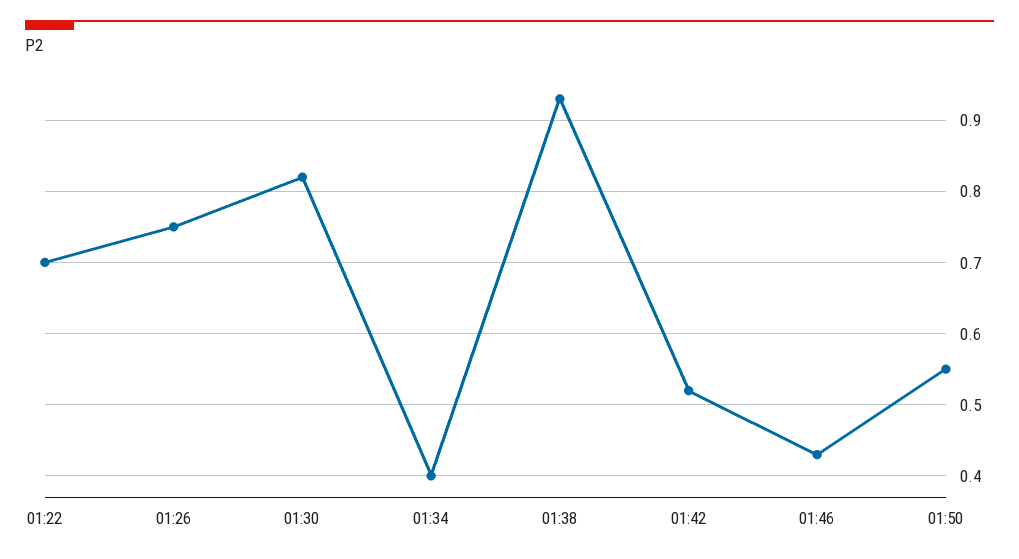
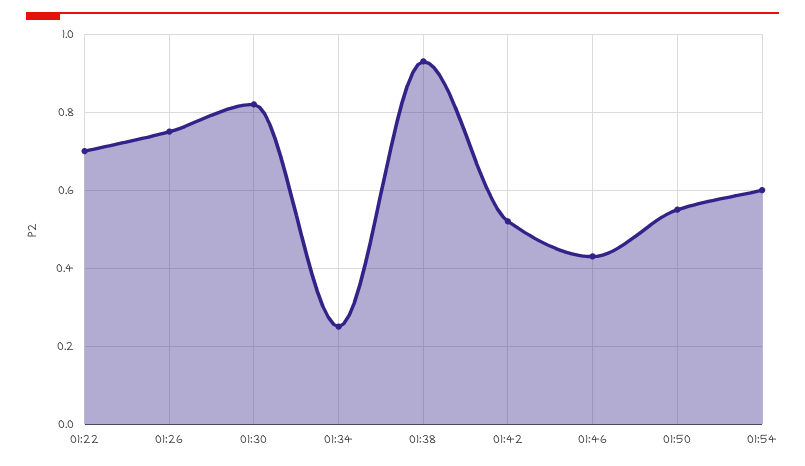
01:34: 0.4 -> 0.25
01:54: none -> 0.6

